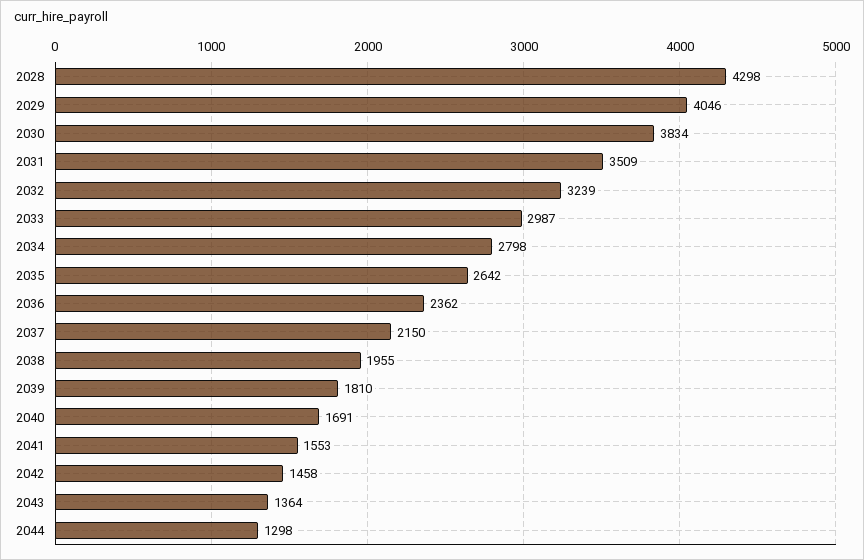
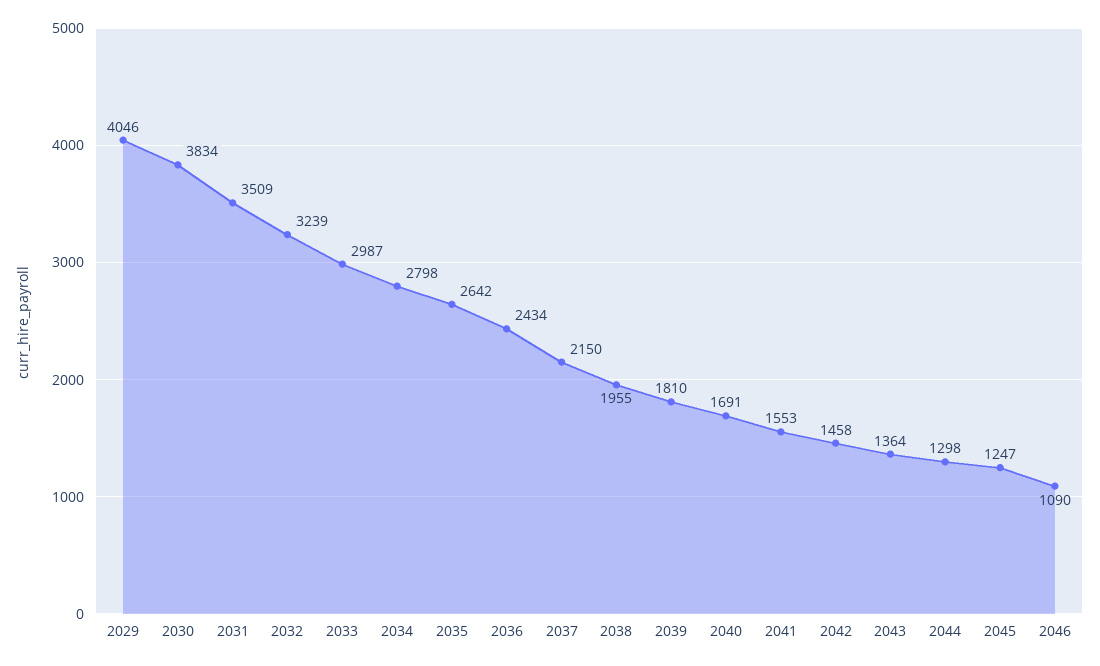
2028: 4298 -> none
2036: 2362 -> 2434
2045: none -> 1247
2046: none -> 1090

